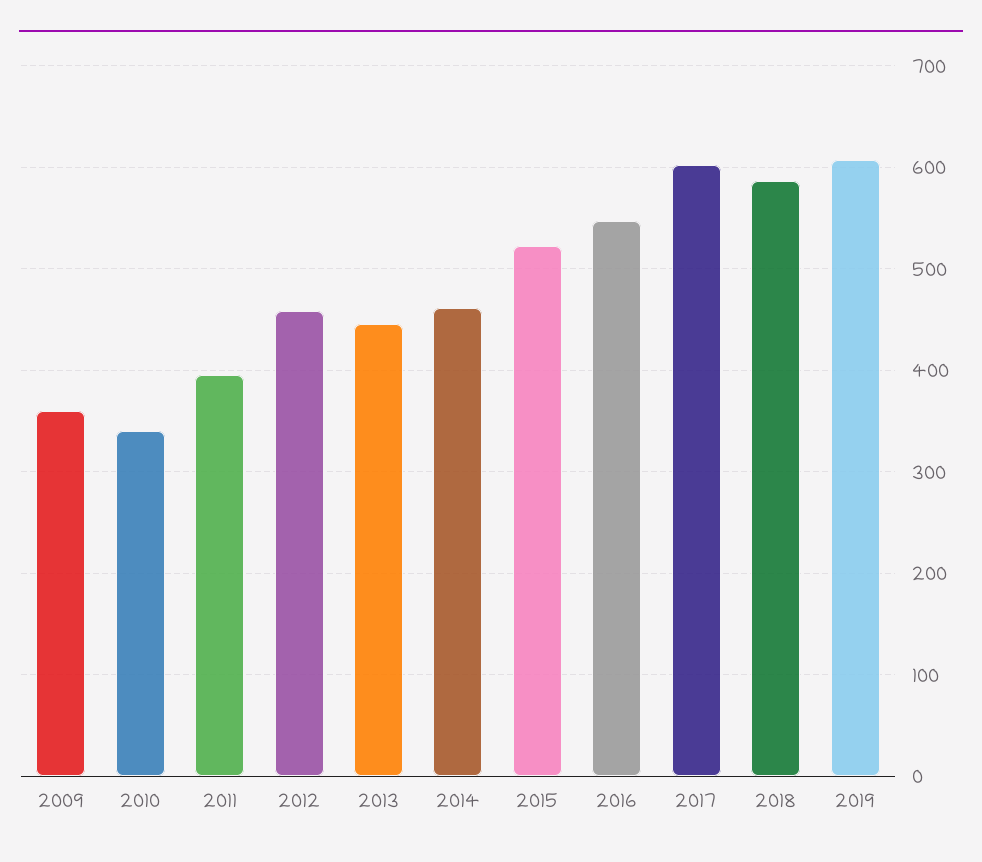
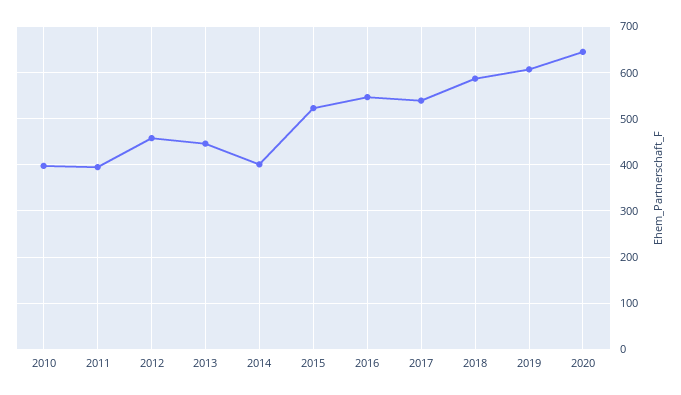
2009: 360 -> none
2010: 340 -> 400
2014: 460 -> 400
2017: 600 -> 540
2020: none -> 640

